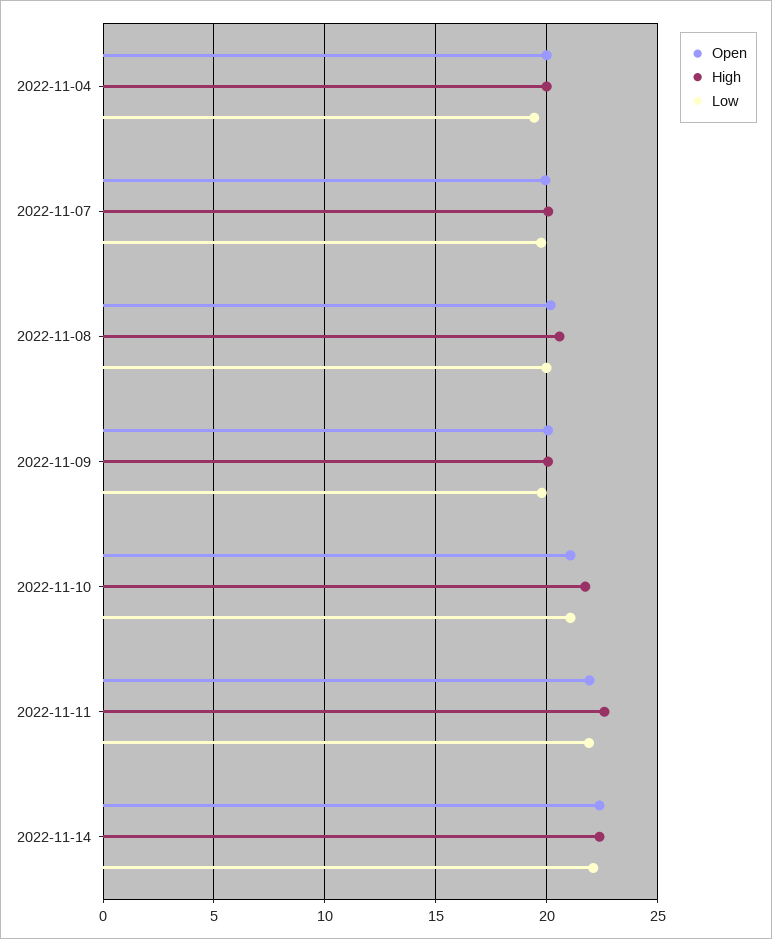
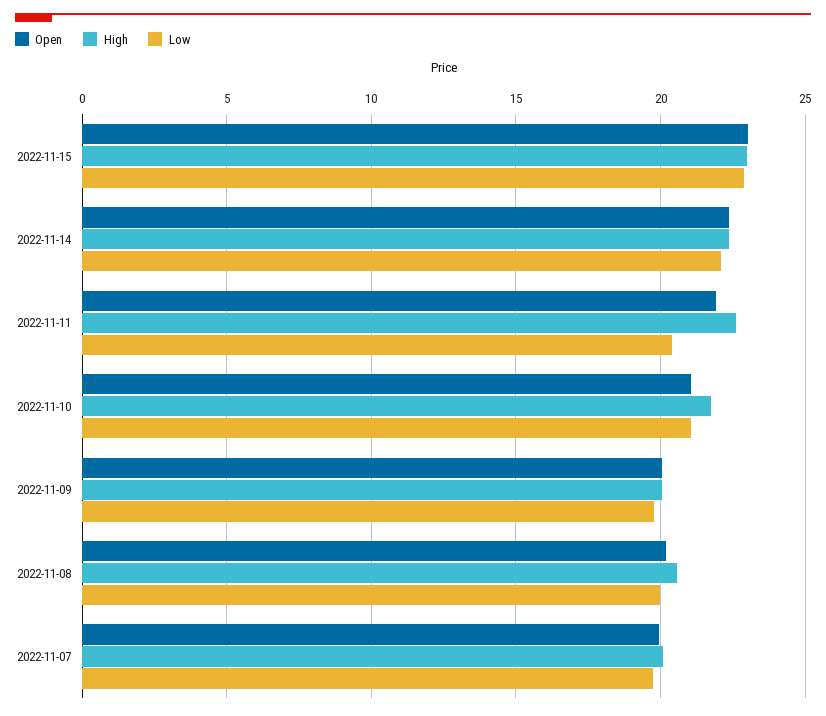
Open, 2022-11-04: 20 -> none
High, 2022-11-04: 20 -> none
Low, 2022-11-04: 19.5 -> none
Low, 2022-11-11: 22 -> 20.5
Open, 2022-11-15: none -> 23
High, 2022-11-15: none -> 23
Low, 2022-11-15: none -> 23

